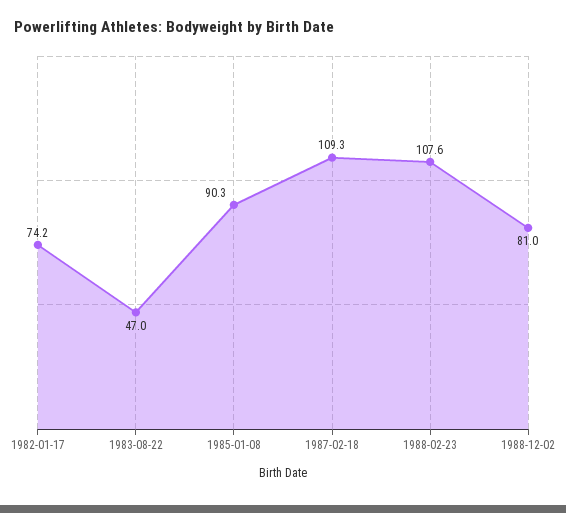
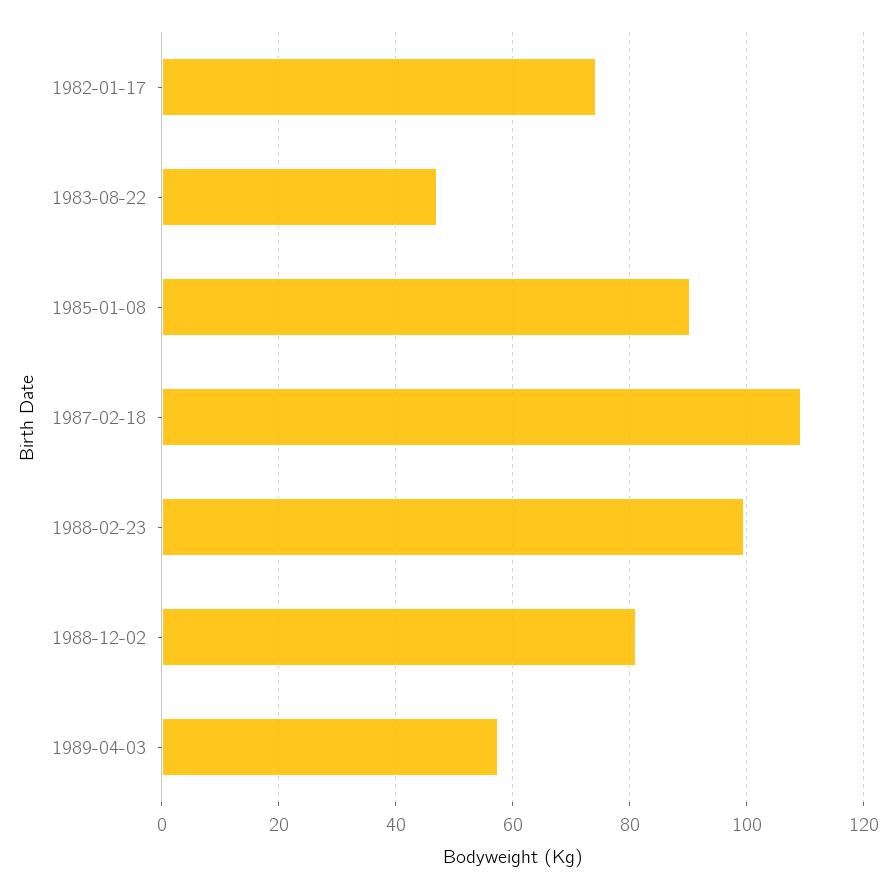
1988-02-23: 107.6 -> 100
1989-04-03: none -> 58

